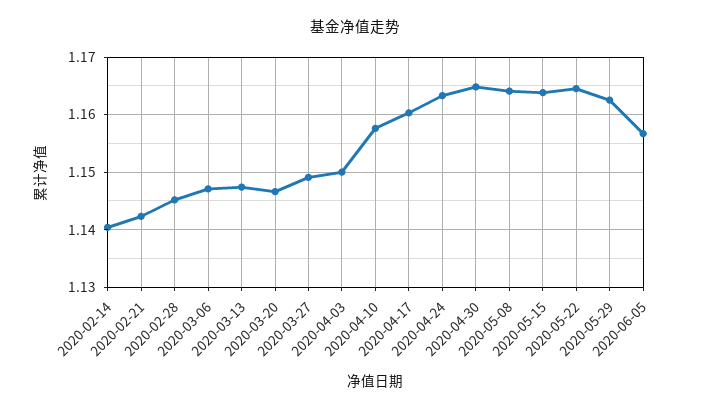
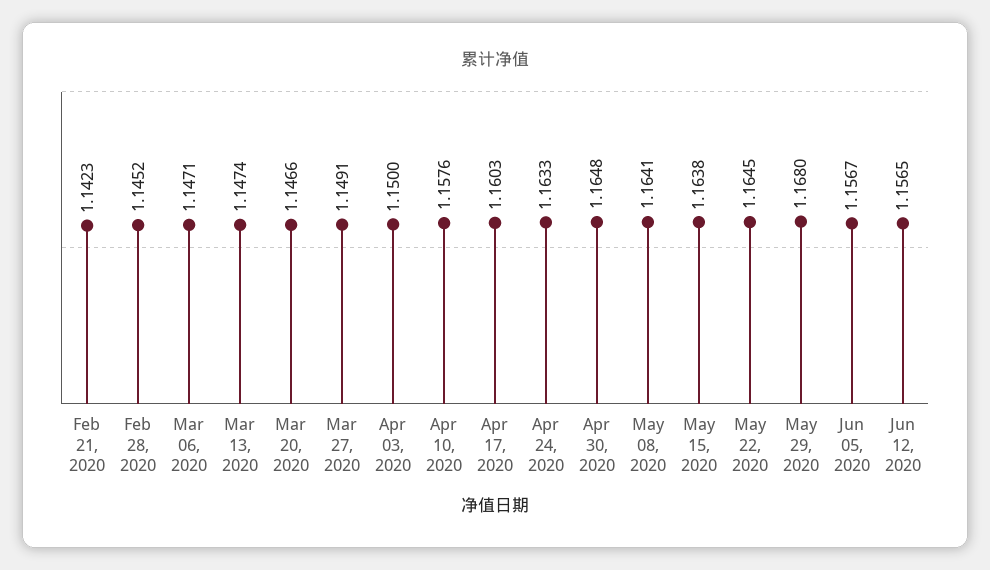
2020-02-14: 1.14 -> none
2020-05-29: 1.162 -> 1.168
Jun 12, 2020: none -> 1.1565

